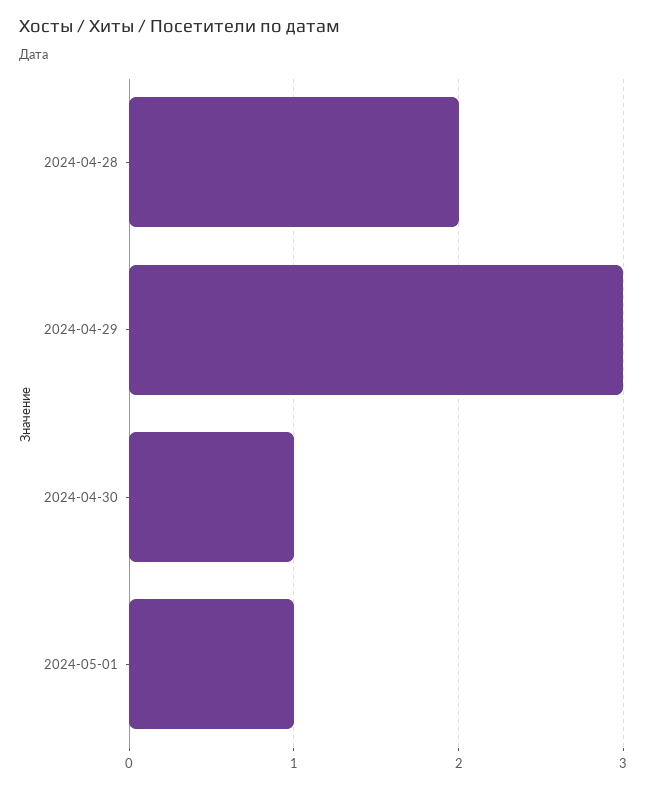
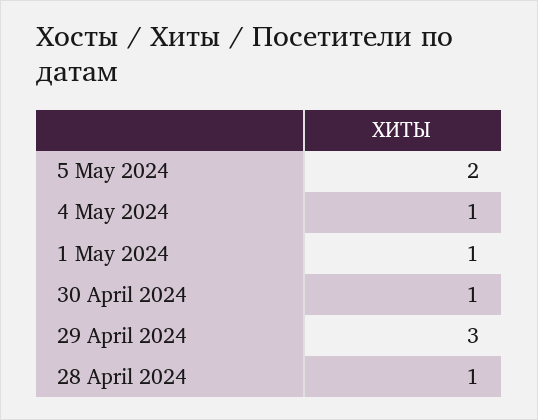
2024-04-28: 2 -> 1
5 May 2024: none -> 2
4 May 2024: none -> 1

